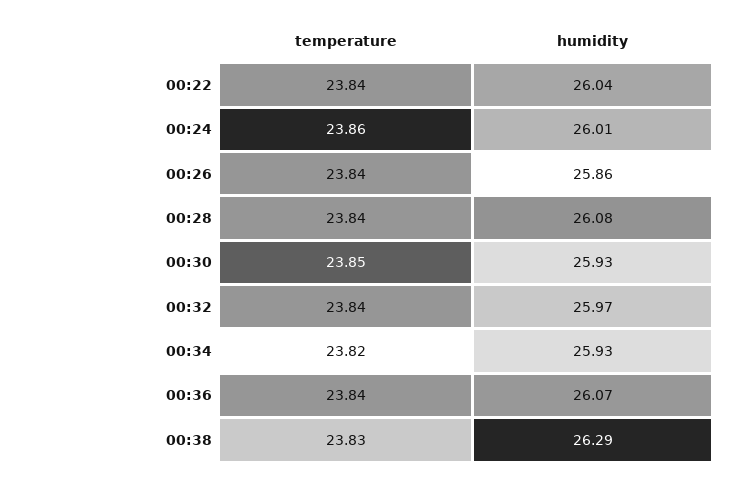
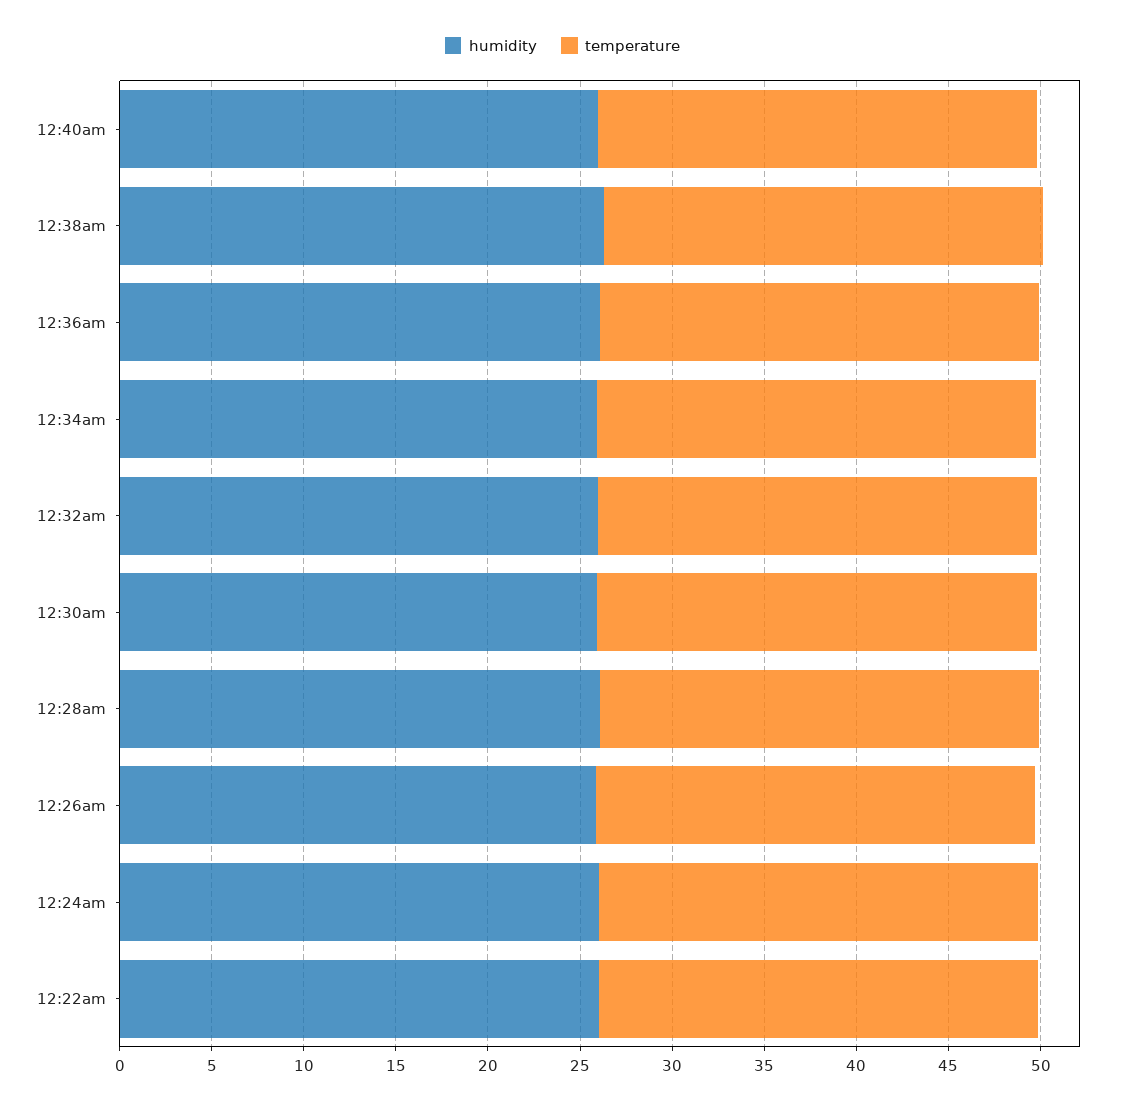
humidity, 12:40am: none -> 26
temperature, 12:40am: none -> 24

